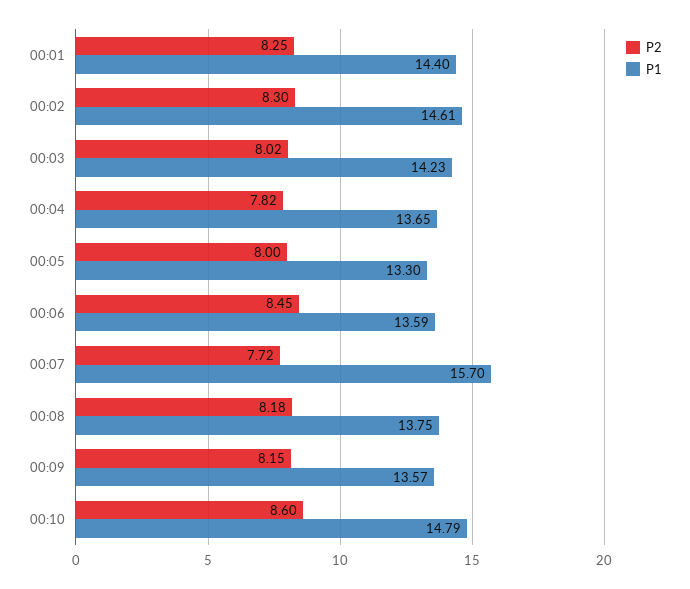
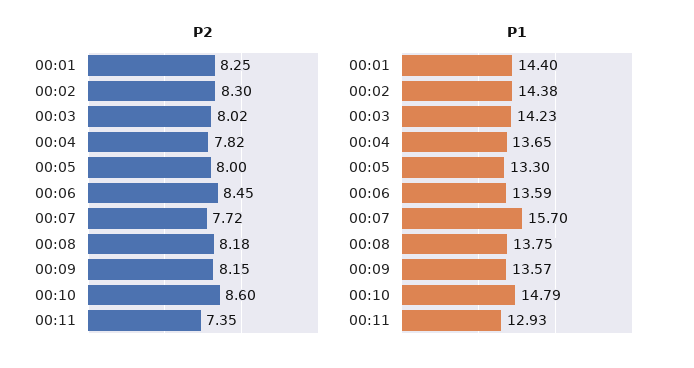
P1, 00:02: 14.61 -> 14.38
P2, 00:11: none -> 7.35
P1, 00:11: none -> 12.93

